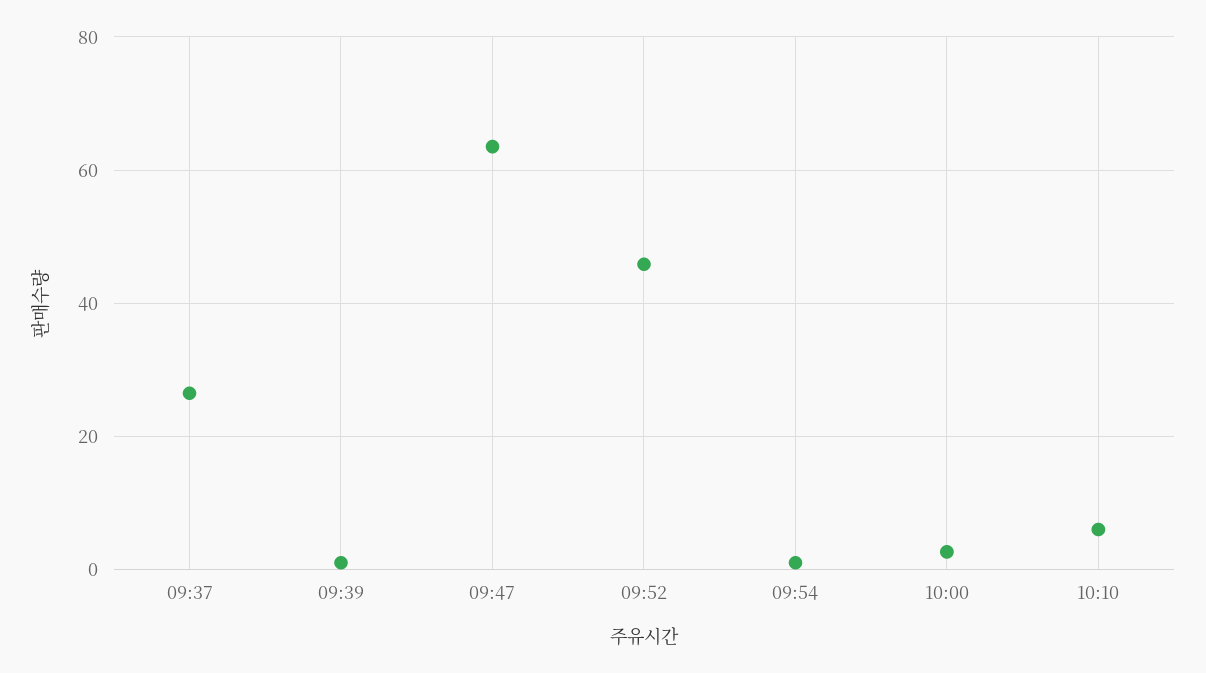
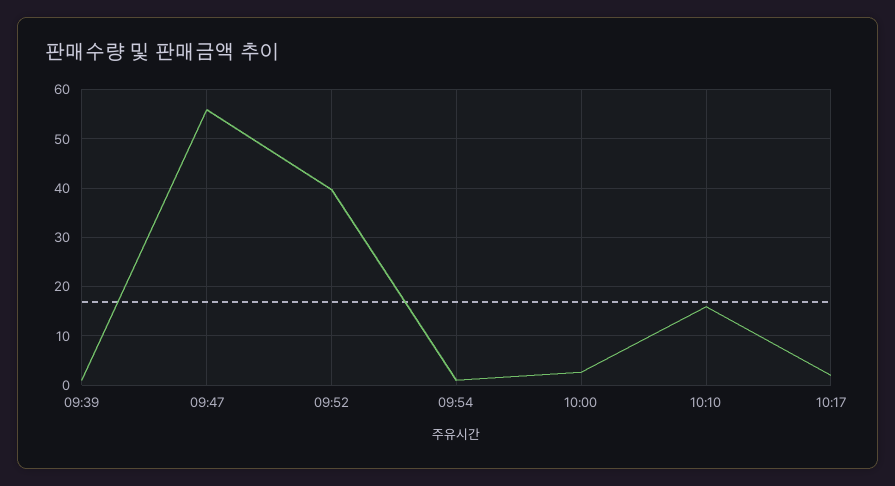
09:37: 26 -> none
09:47: 64 -> 56
09:52: 46 -> 40
10:10: 6 -> 16
10:17: none -> 2

